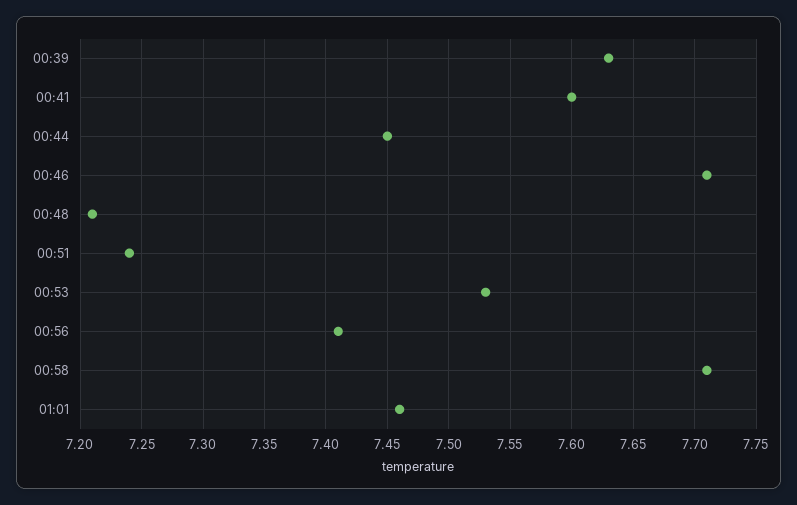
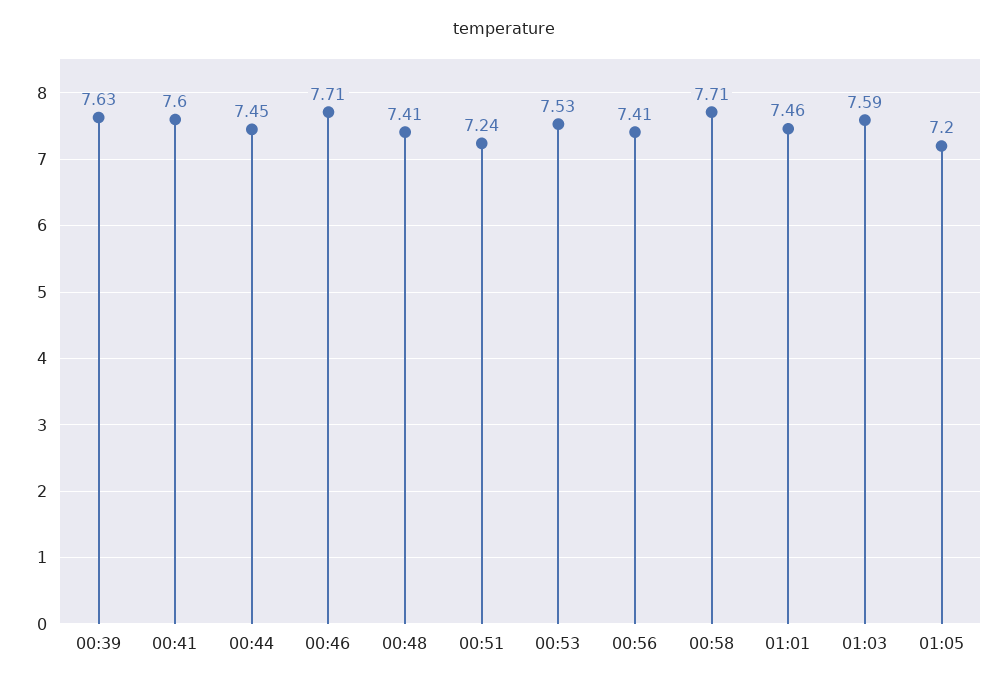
00:48: 7.21 -> 7.41
01:03: none -> 7.59
01:05: none -> 7.2

